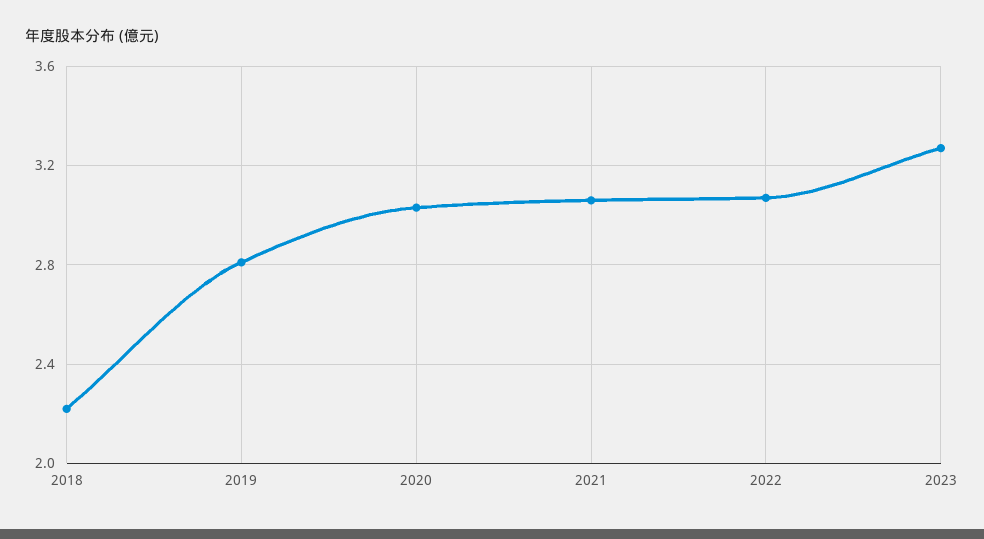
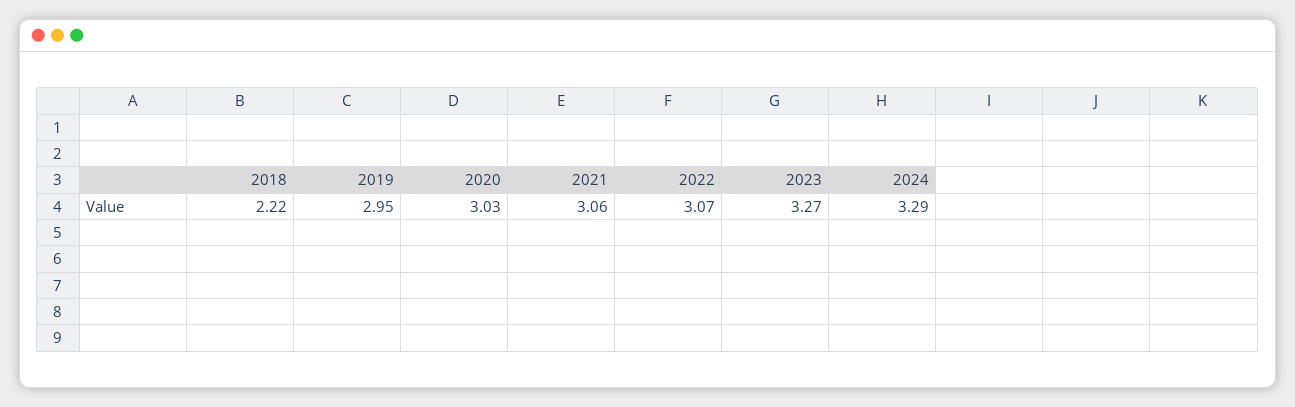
2019: 2.8 -> 2.95
2024: none -> 3.29

